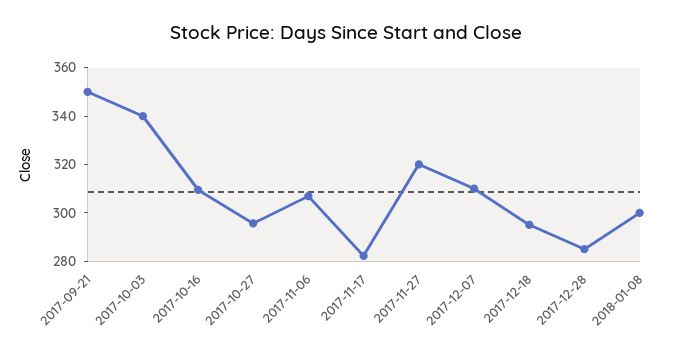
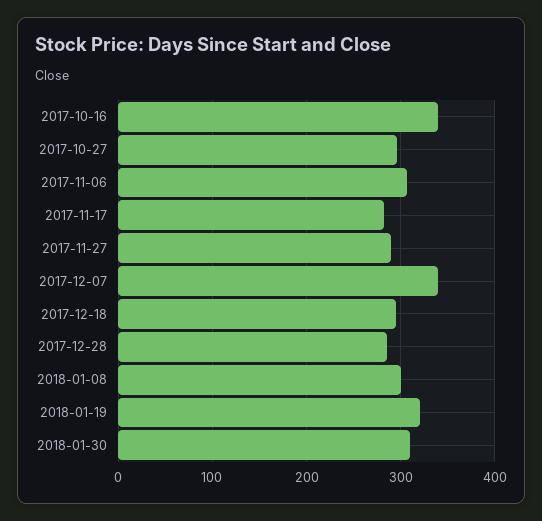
2017-09-21: 350 -> none
2017-10-03: 340 -> none
2017-10-16: 310 -> 340
2017-11-27: 320 -> 290
2017-12-07: 310 -> 340
2018-01-19: none -> 320
2018-01-30: none -> 310

